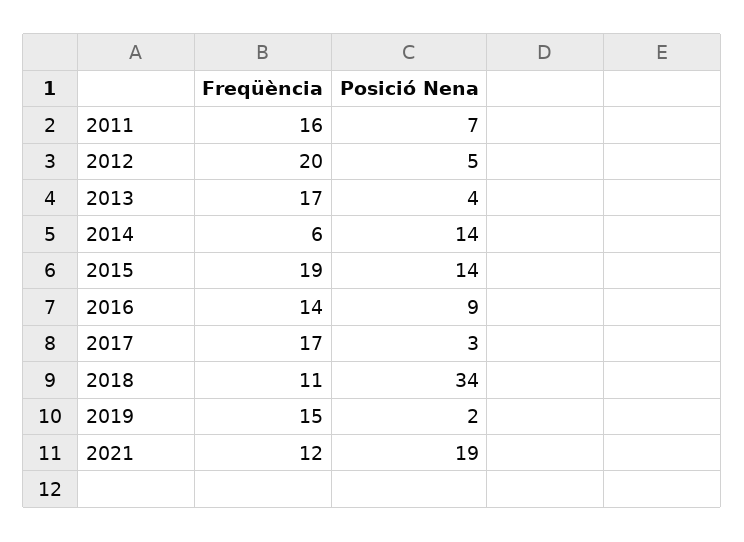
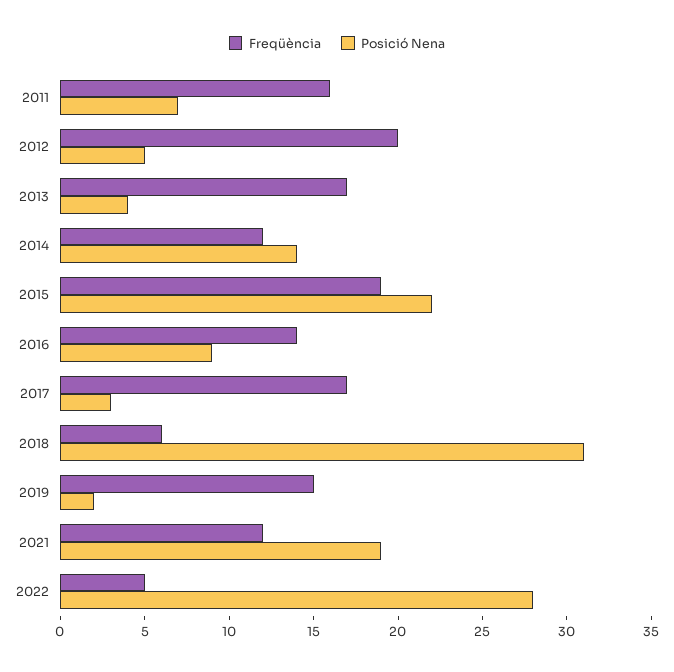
Freqüència, 2014: 6 -> 12
Posició Nena, 2015: 14 -> 22
Freqüència, 2018: 11 -> 6
Posició Nena, 2018: 34 -> 31
Freqüència, 2022: none -> 5
Posició Nena, 2022: none -> 28

